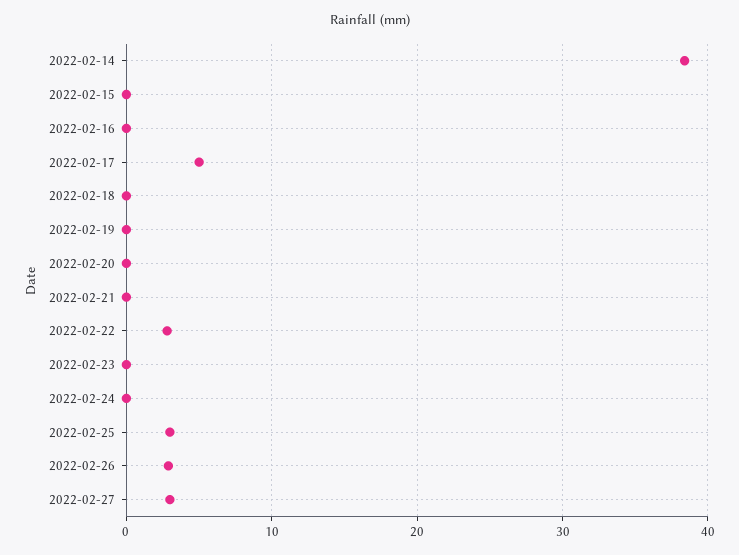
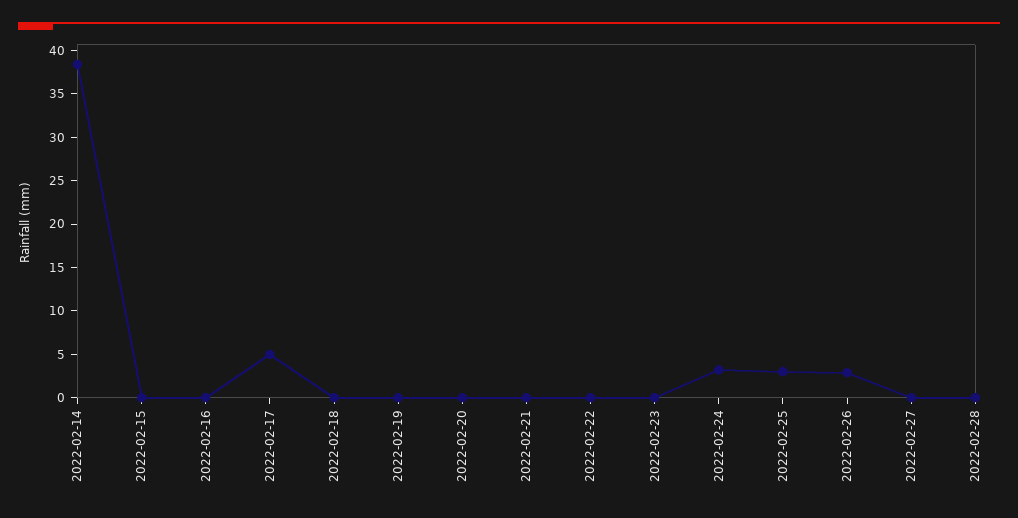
2022-02-22: 3 -> 0
2022-02-24: 0 -> 3
2022-02-27: 3 -> 0
2022-02-28: none -> 0

